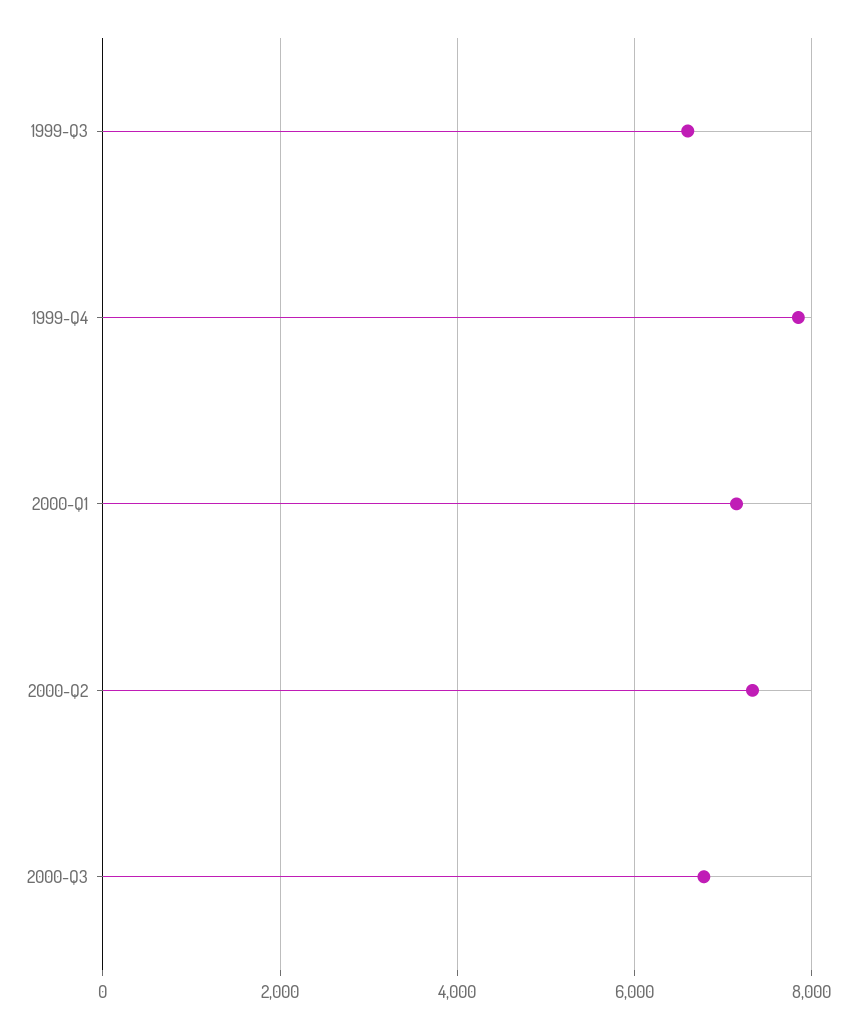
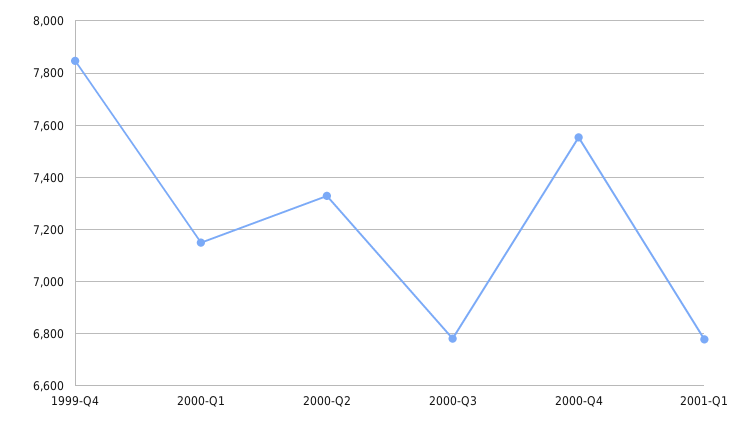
1999-Q3: 6600 -> none
2000-Q4: none -> 7550
2001-Q1: none -> 6775

